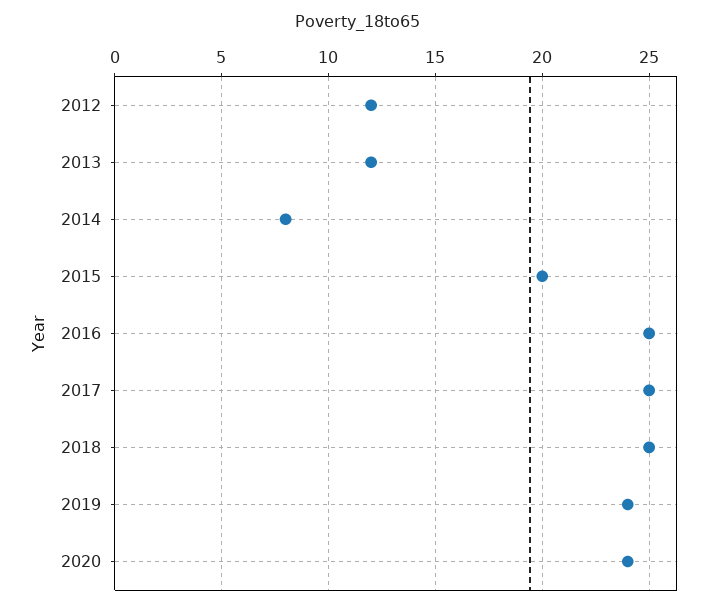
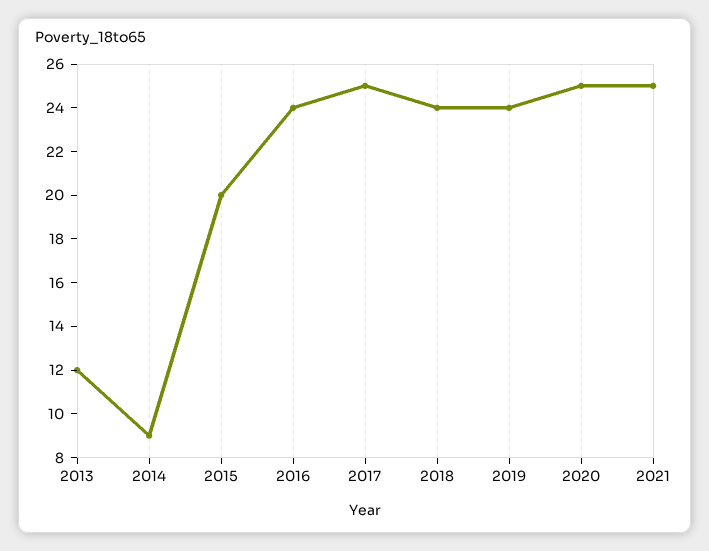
2012: 12 -> none
2014: 8 -> 9
2016: 25 -> 24
2018: 25 -> 24
2020: 24 -> 25
2021: none -> 25

